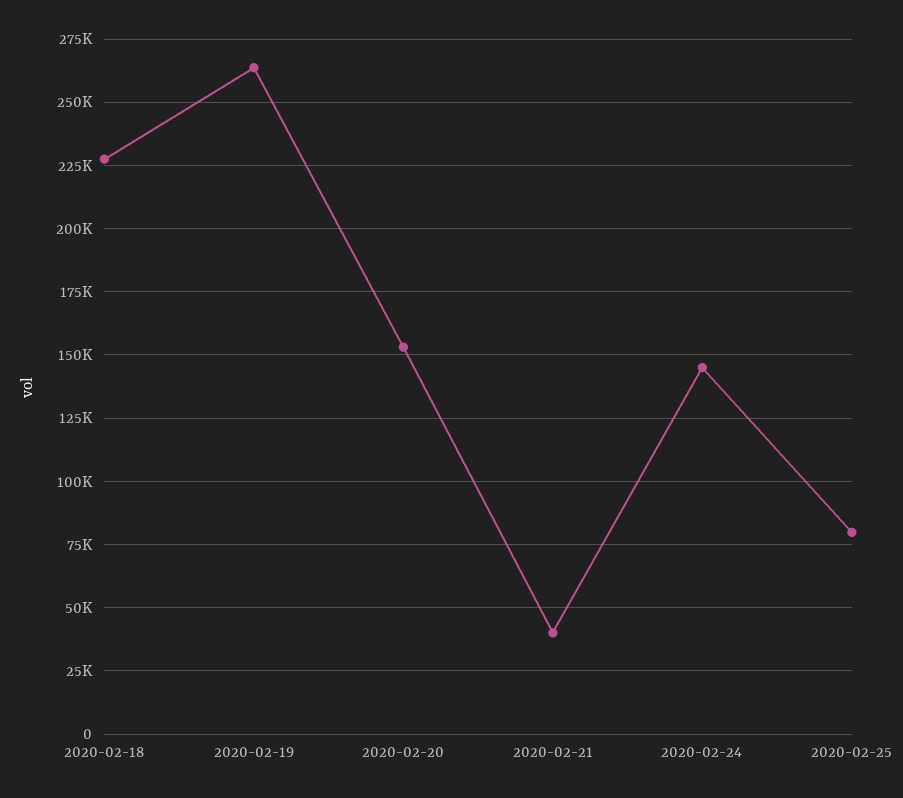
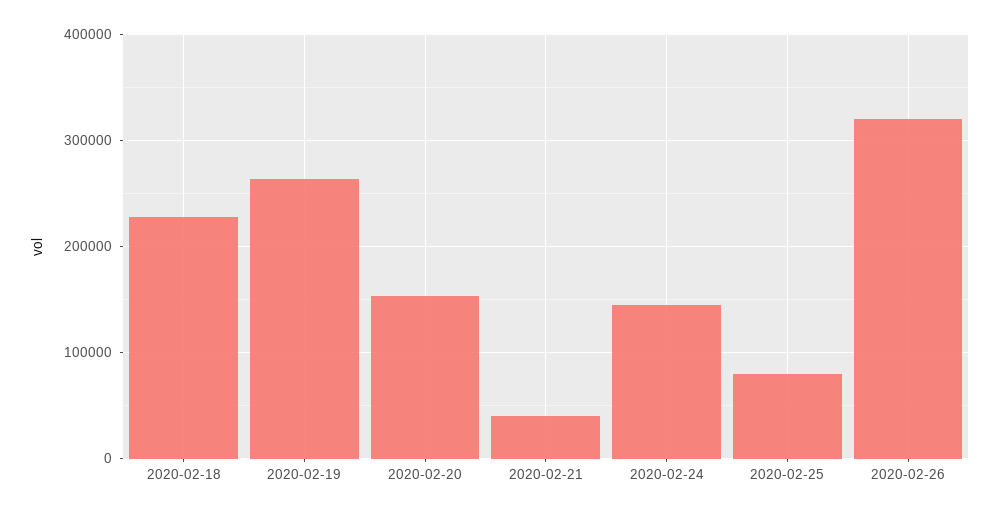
2020-02-26: none -> 320000

